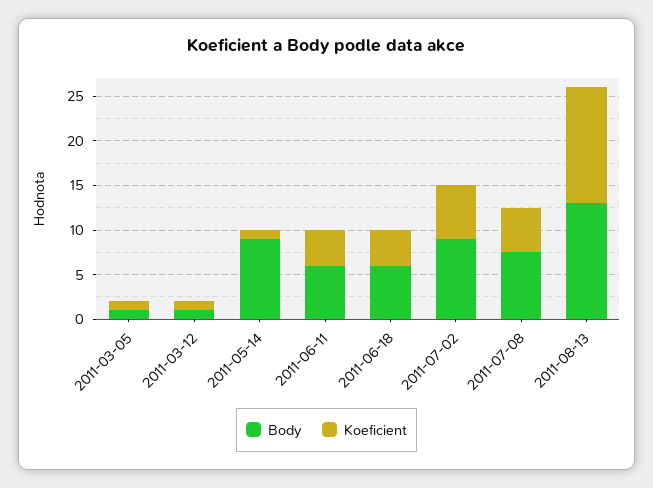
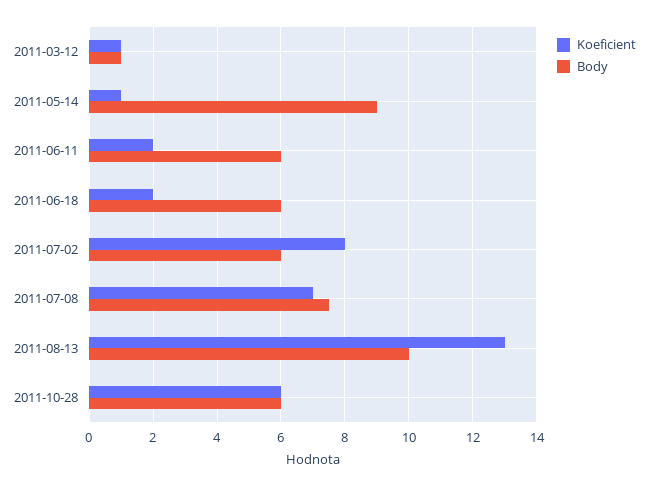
Body, 2011-03-05: 1 -> none
Koeficient, 2011-03-05: 1 -> none
Koeficient, 2011-06-11: 4 -> 2
Koeficient, 2011-06-18: 4 -> 2
Body, 2011-07-02: 9 -> 6
Koeficient, 2011-07-02: 6 -> 8
Koeficient, 2011-07-08: 5 -> 7
Body, 2011-08-13: 13 -> 10
Koeficient, 2011-10-28: none -> 6
Body, 2011-10-28: none -> 6

